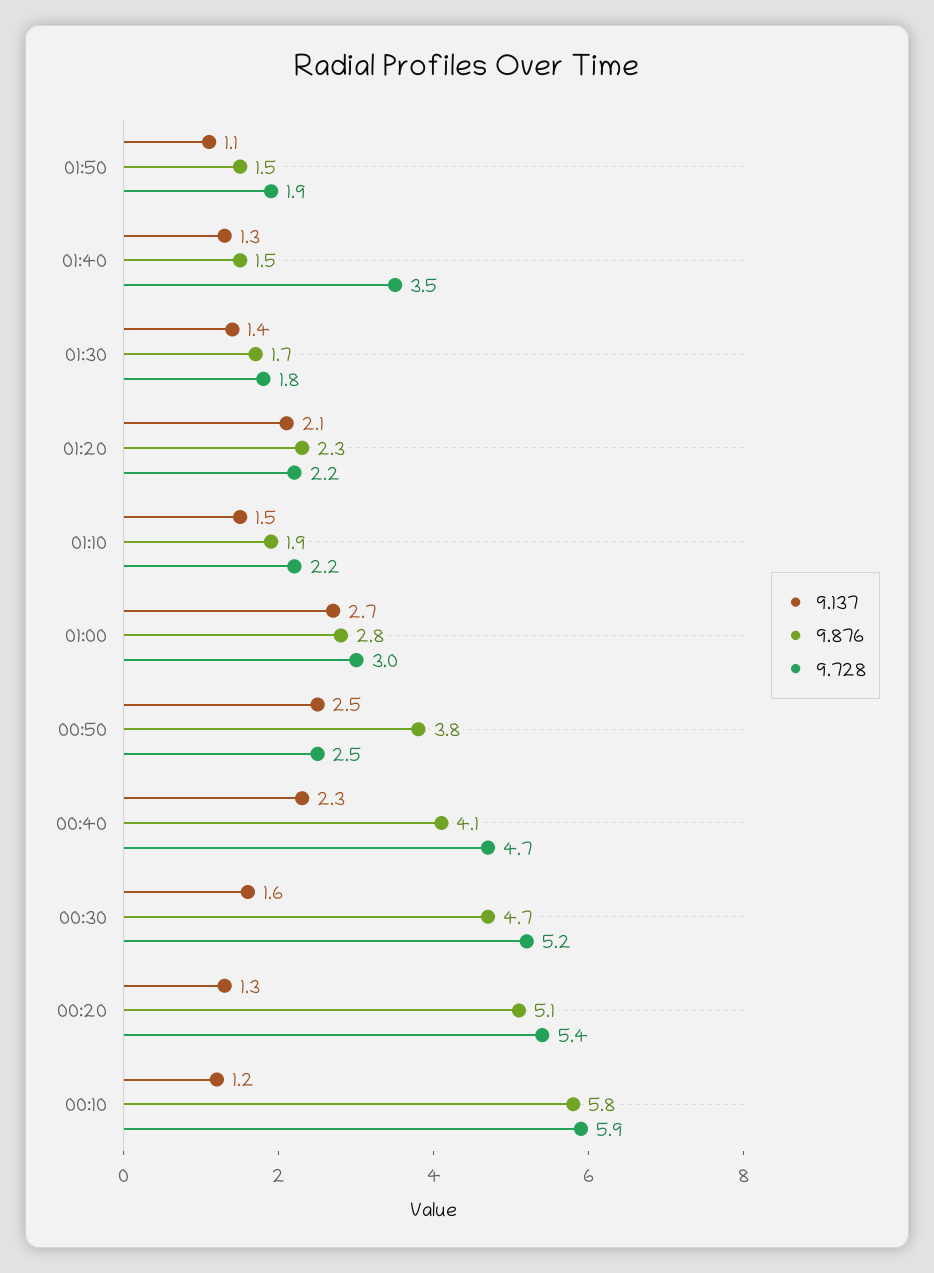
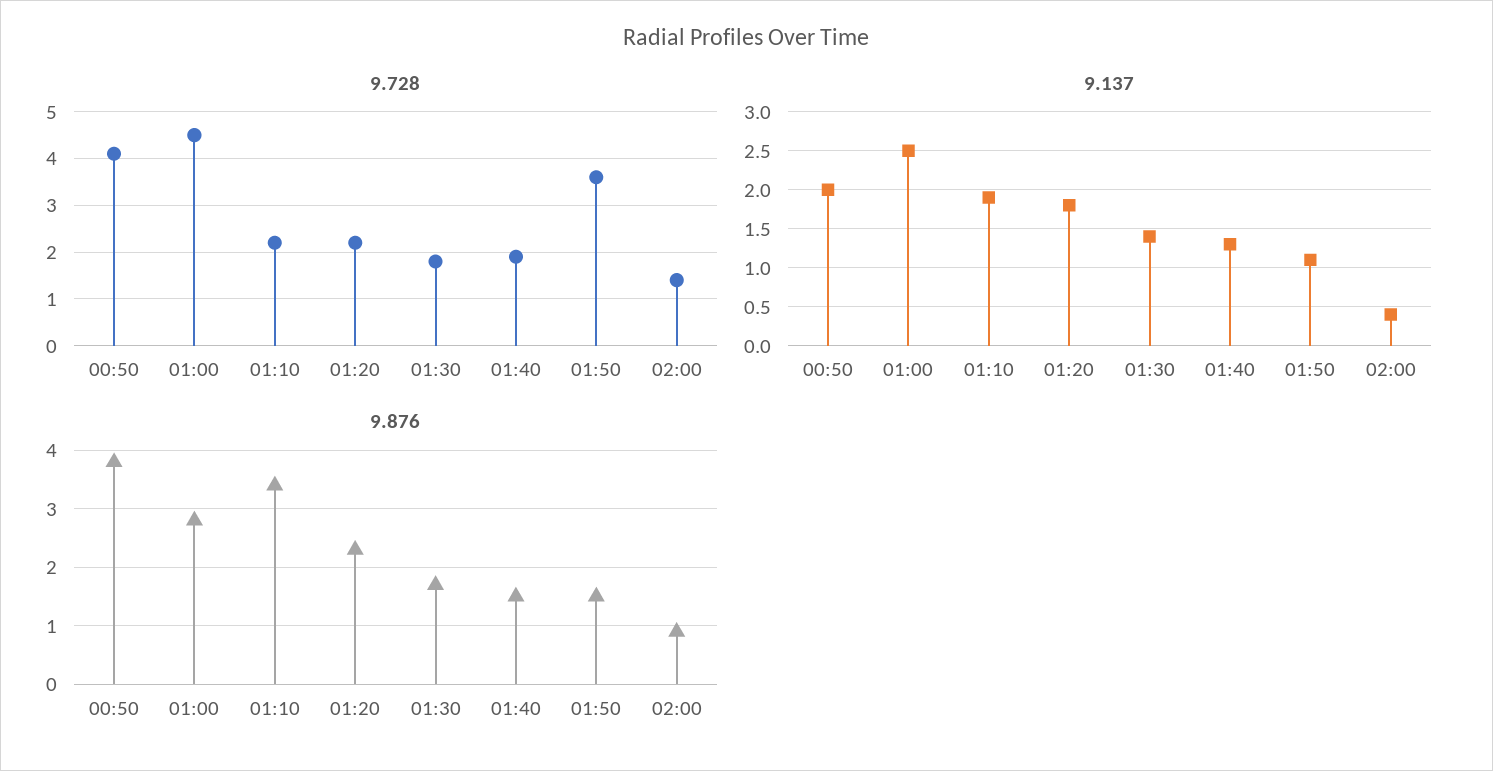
9.728, 01:50: 1.9 -> 3.5
9.728, 01:40: 3.5 -> 2
9.137, 01:20: 2.1 -> 1.8
9.137, 01:10: 1.5 -> 1.9
9.876, 01:10: 1.9 -> 3.5
9.137, 01:00: 2.7 -> 2.5
9.728, 01:00: 3 -> 4.5
9.137, 00:50: 2.5 -> 2
9.728, 00:50: 2.5 -> 4
9.137, 00:40: 2.3 -> none
9.876, 00:40: 4.1 -> none
9.728, 00:40: 4.7 -> none
9.137, 00:30: 1.6 -> none
9.876, 00:30: 4.7 -> none
9.728, 00:30: 5.2 -> none
9.137, 00:20: 1.3 -> none
9.876, 00:20: 5.1 -> none
9.728, 00:20: 5.4 -> none
9.137, 00:10: 1.2 -> none
9.876, 00:10: 5.8 -> none
9.728, 00:10: 5.9 -> none
9.728, 02:00: none -> 1.5
9.137, 02:00: none -> 0.4
9.876, 02:00: none -> 1

